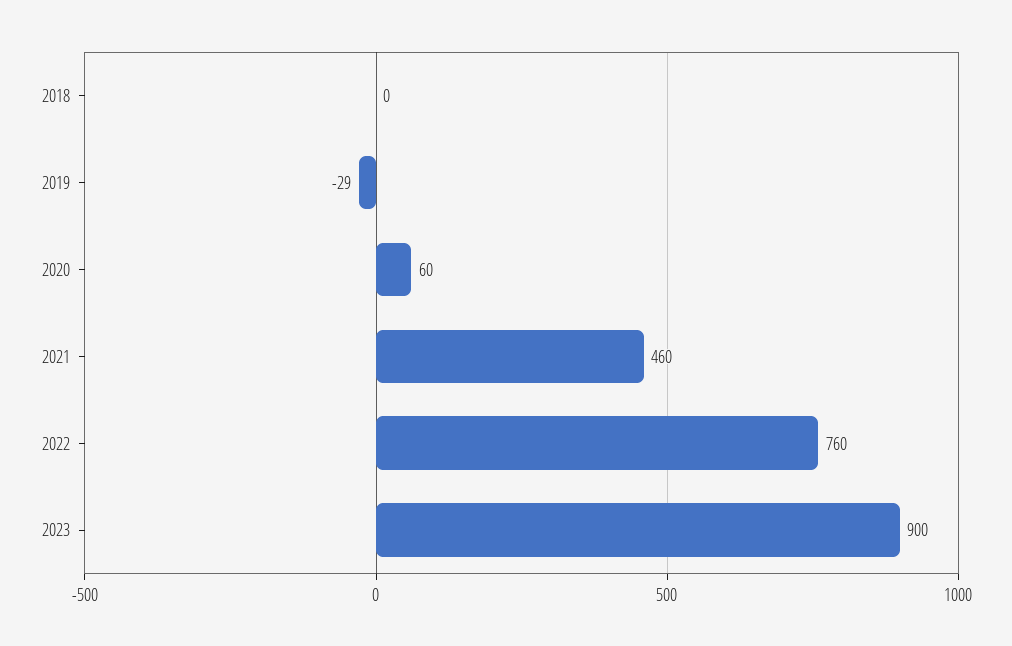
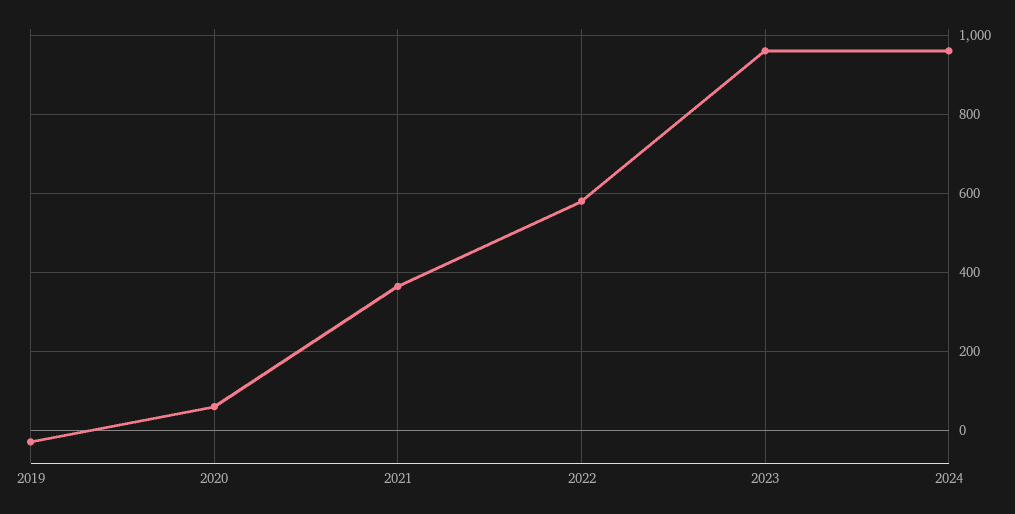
2018: 0 -> none
2021: 460 -> 360
2022: 760 -> 580
2023: 900 -> 960
2024: none -> 960

